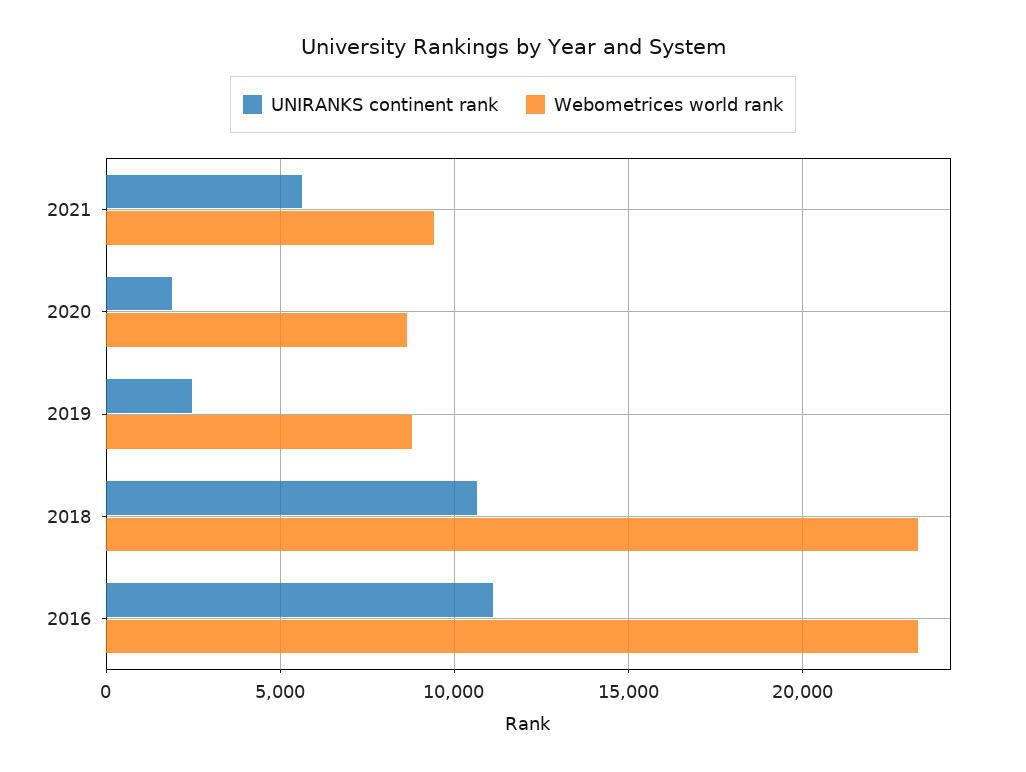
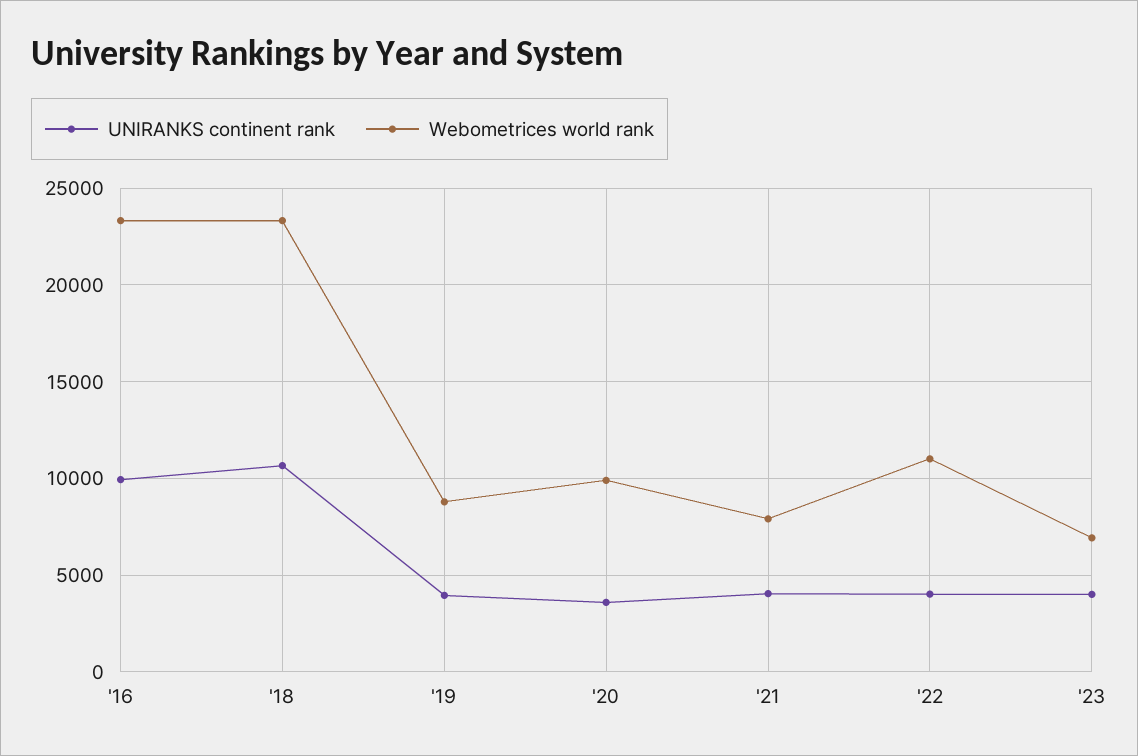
UNIRANKS continent rank, 2021: 5500 -> 4000
Webometrices world rank, 2021: 9500 -> 8000
UNIRANKS continent rank, 2020: 2000 -> 3500
Webometrices world rank, 2020: 8500 -> 10000
UNIRANKS continent rank, 2019: 2500 -> 4000
UNIRANKS continent rank, 2016: 11000 -> 10000
UNIRANKS continent rank, '22: none -> 4000
Webometrices world rank, '22: none -> 11000
UNIRANKS continent rank, '23: none -> 4000
Webometrices world rank, '23: none -> 7000

